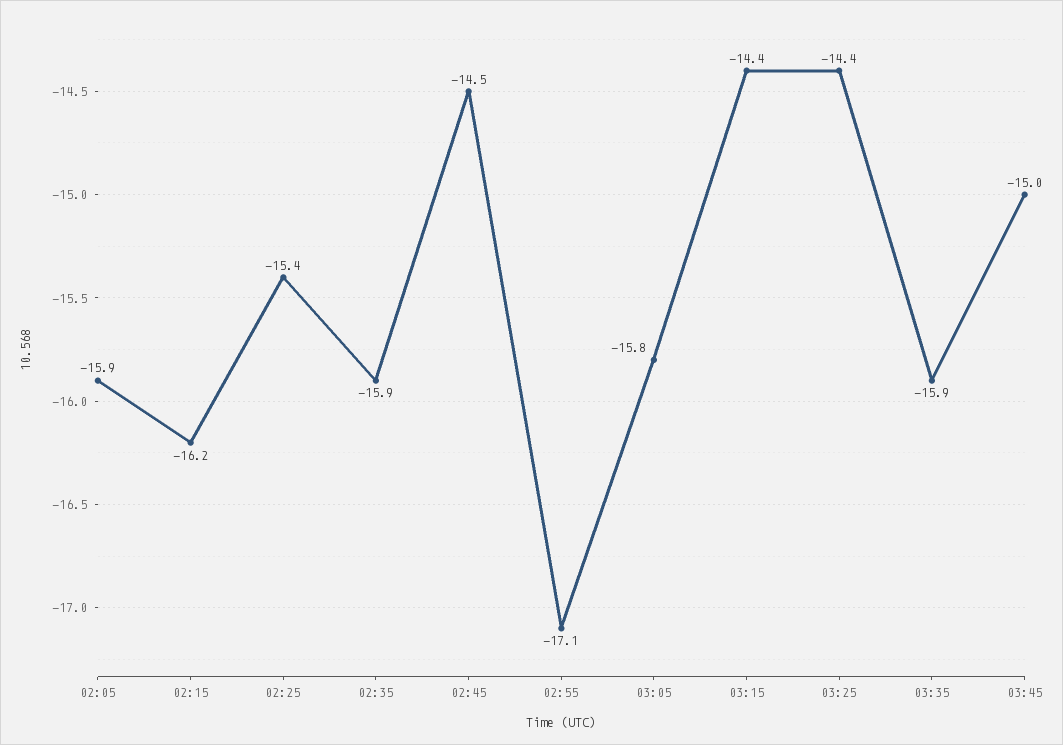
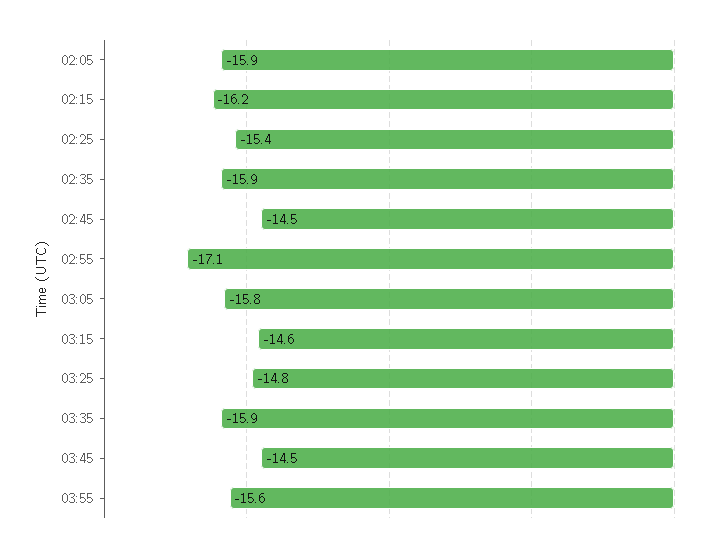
03:15: -14.4 -> -14.6
03:25: -14.4 -> -14.8
03:45: -15 -> -14.5
03:55: none -> -15.6

